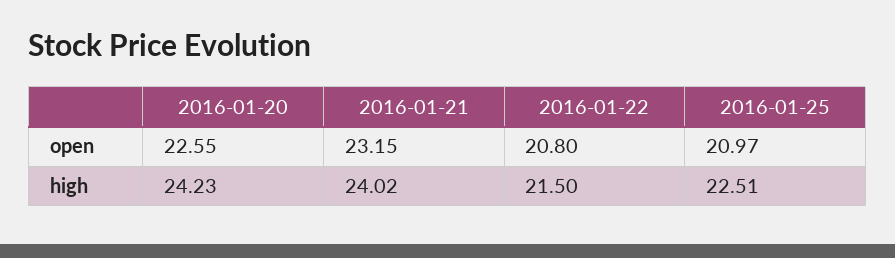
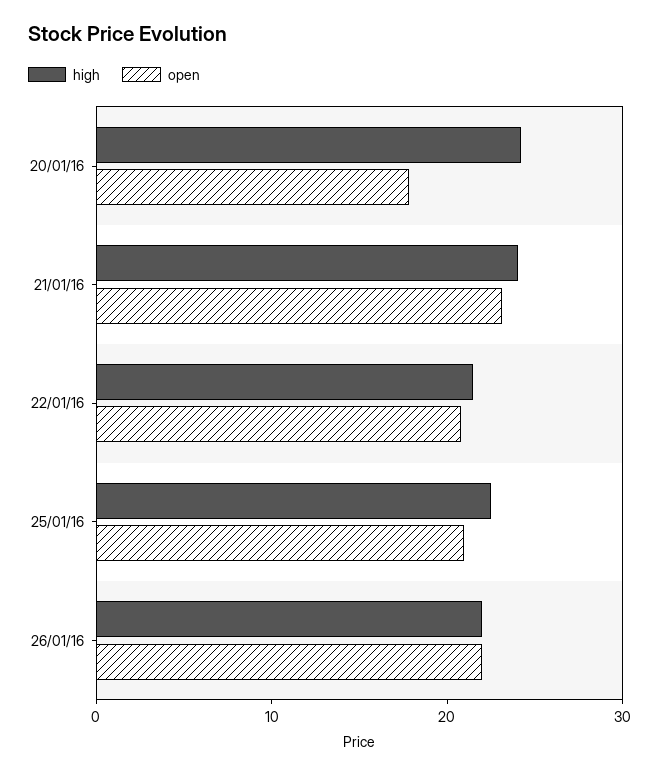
open, 2016-01-20: 22.55 -> 18
high, 26/01/16: none -> 22
open, 26/01/16: none -> 22

